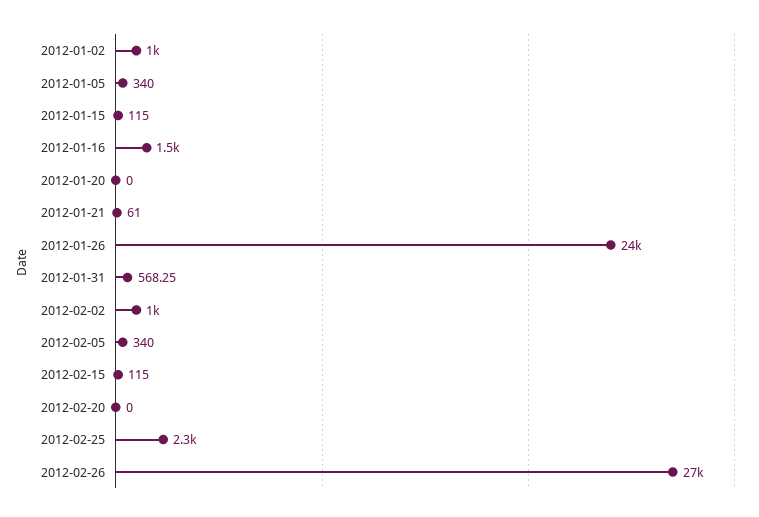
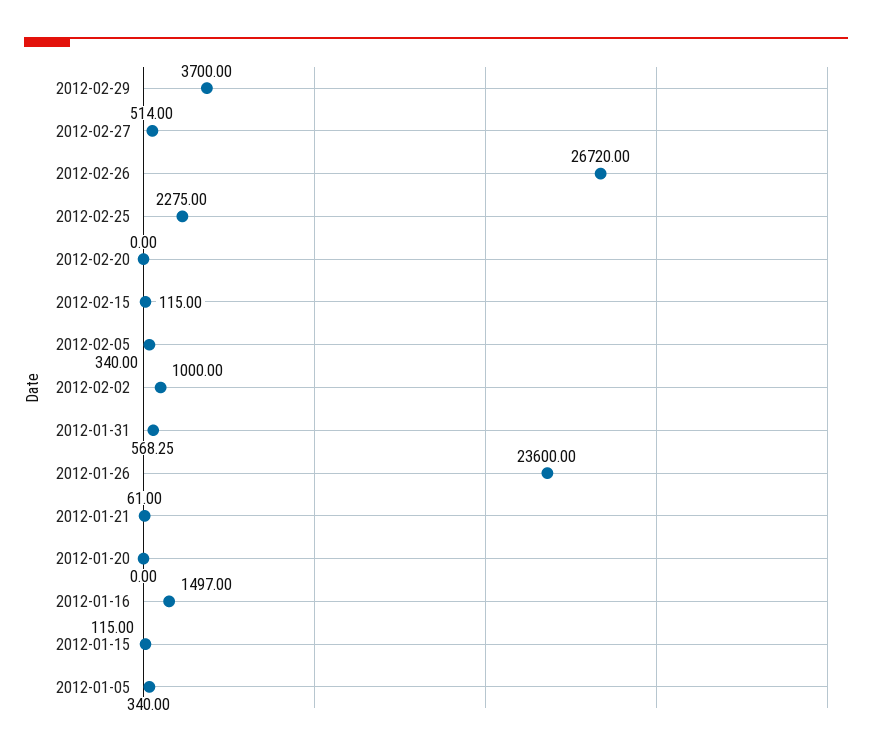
2012-01-02: 1000 -> none
2012-02-29: none -> 3700
2012-02-27: none -> 514

